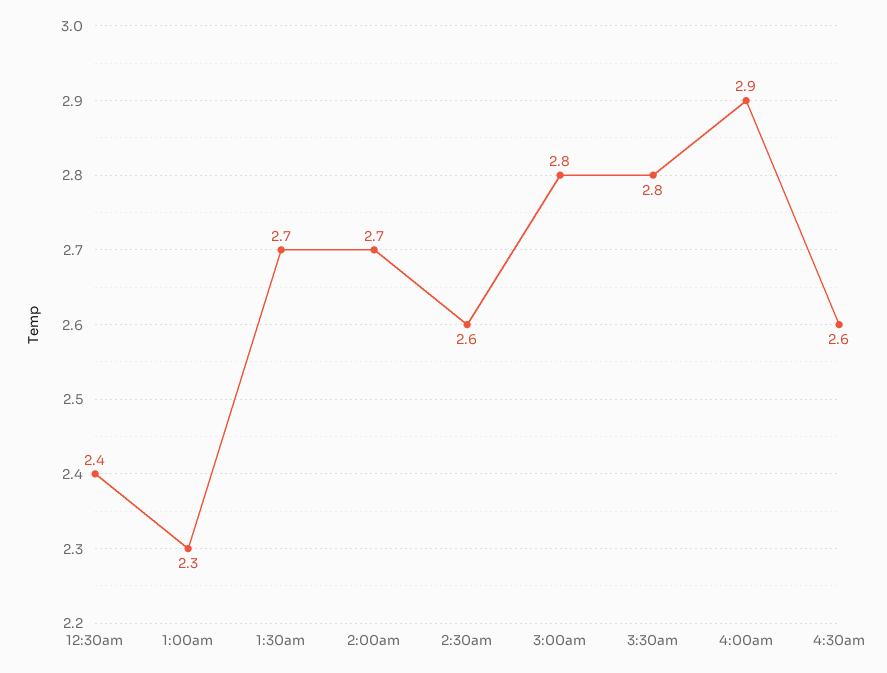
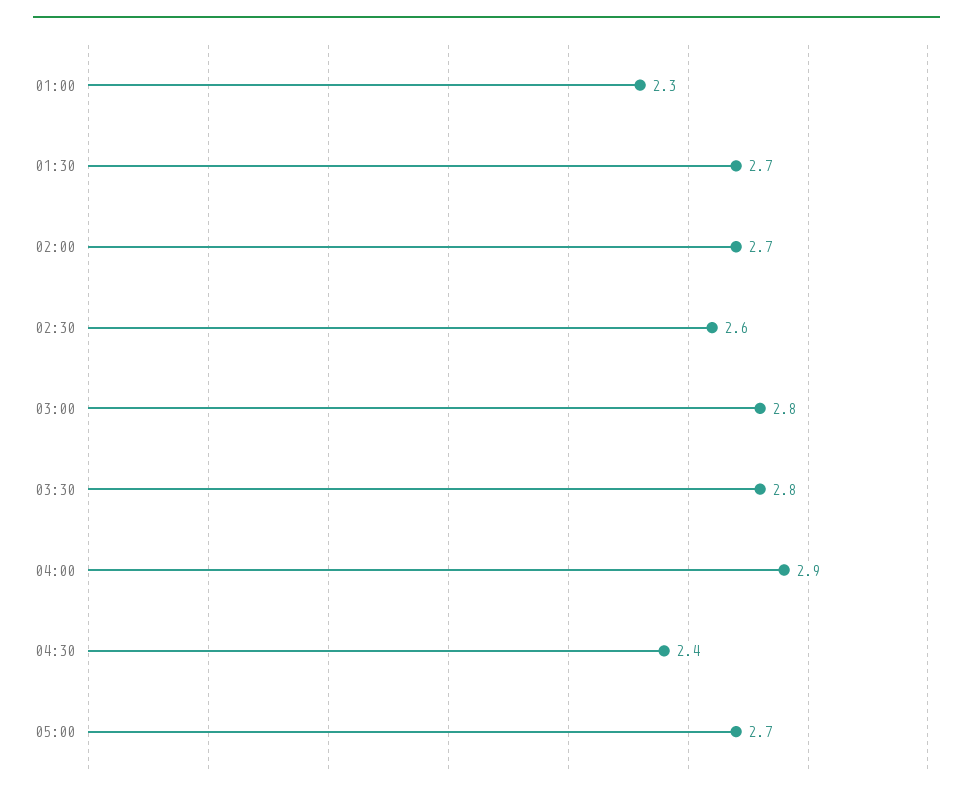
12:30am: 2.4 -> none
4:30am: 2.6 -> 2.4
05:00: none -> 2.7

